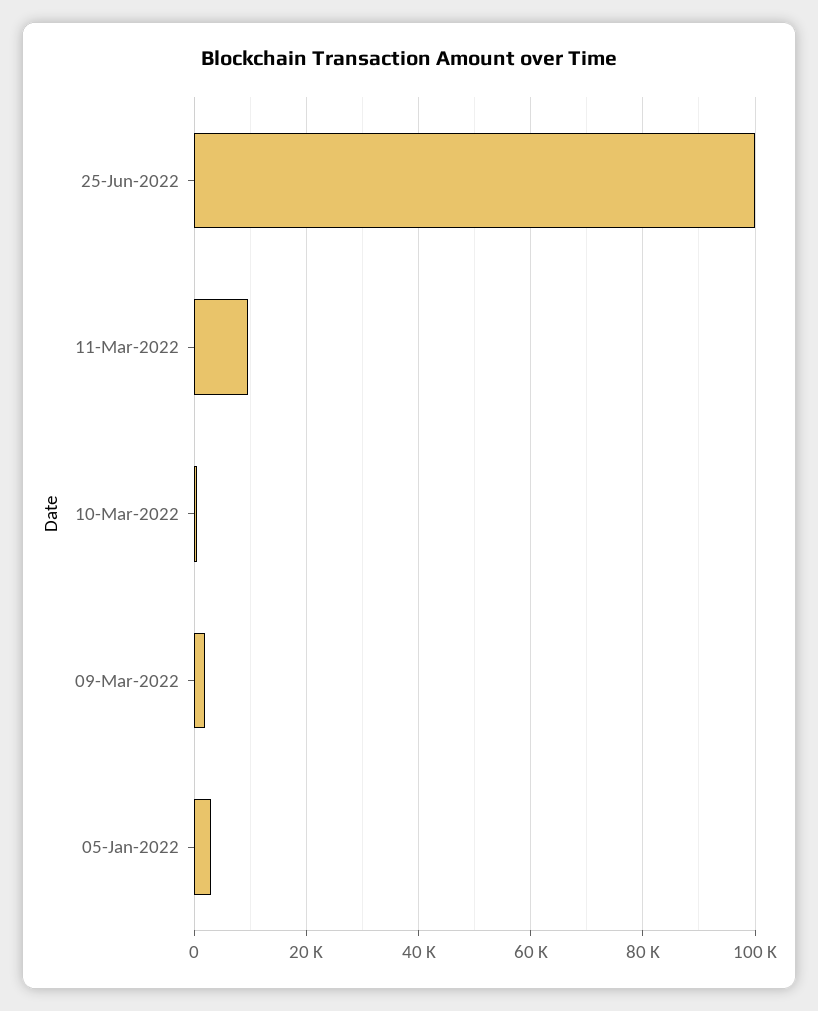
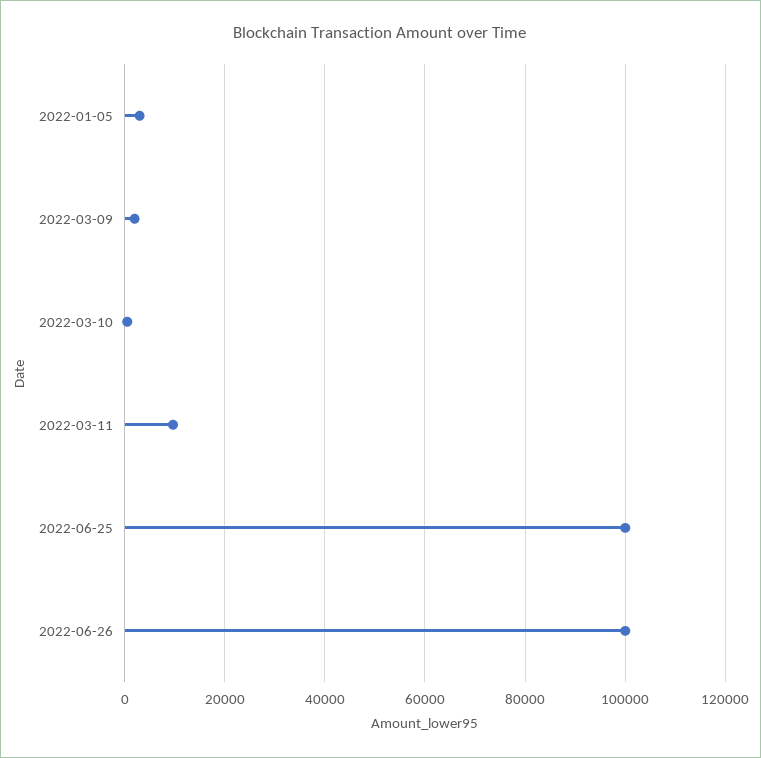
2022-06-26: none -> 100000

